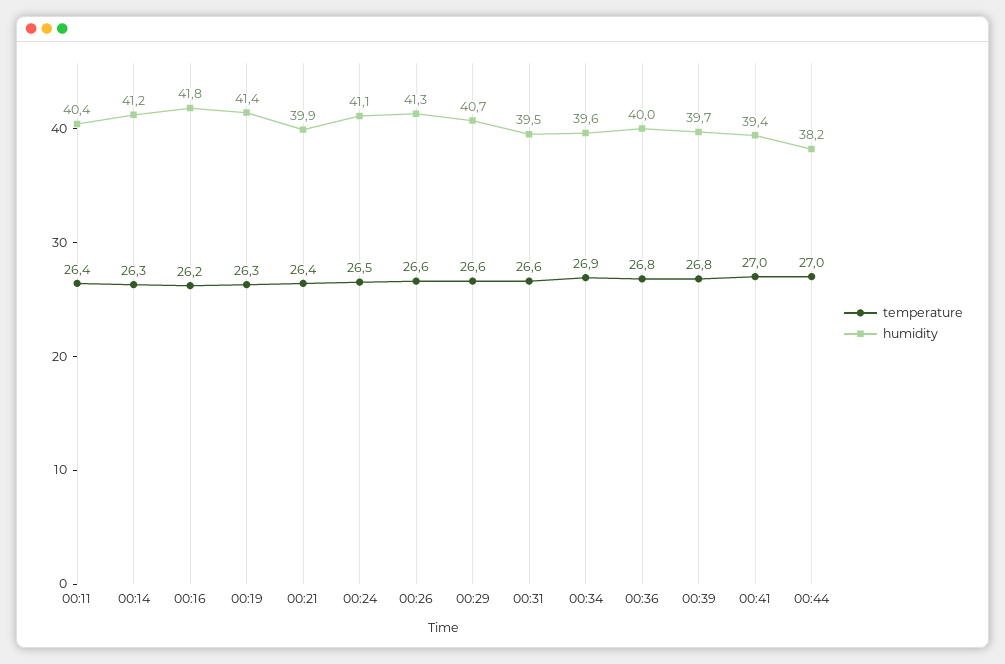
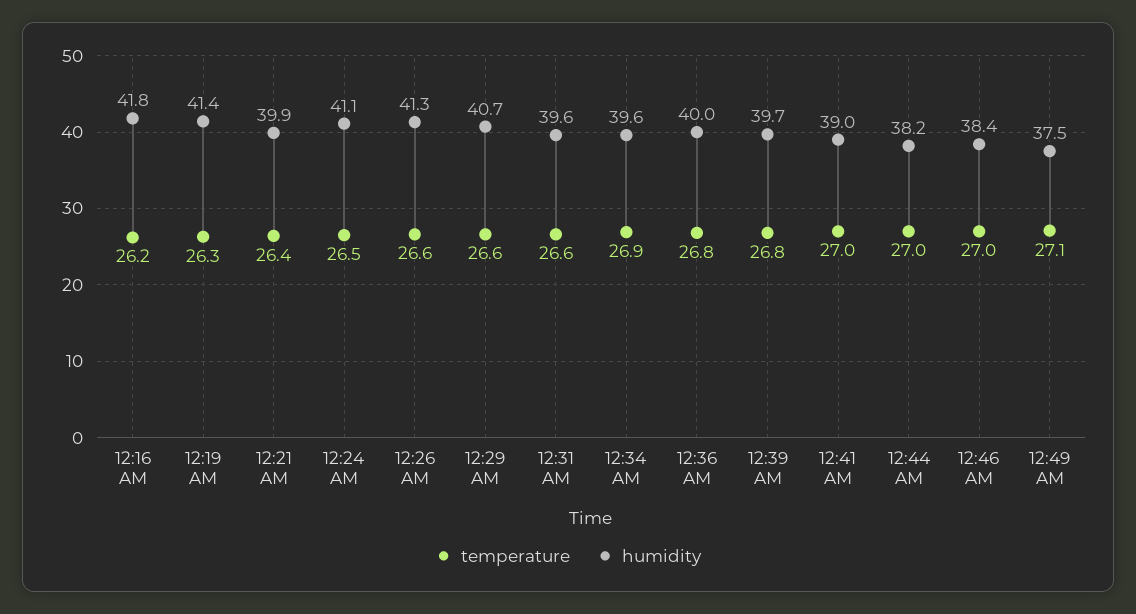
temperature, 00:11: 26.4 -> none
humidity, 00:11: 40.4 -> none
temperature, 00:14: 26.3 -> none
humidity, 00:14: 41.2 -> none
humidity, 00:31: 39.5 -> 39.6
humidity, 00:41: 39.4 -> 39
temperature, 12:46 AM: none -> 27
humidity, 12:46 AM: none -> 38.4
temperature, 12:49 AM: none -> 27.1
humidity, 12:49 AM: none -> 37.5

